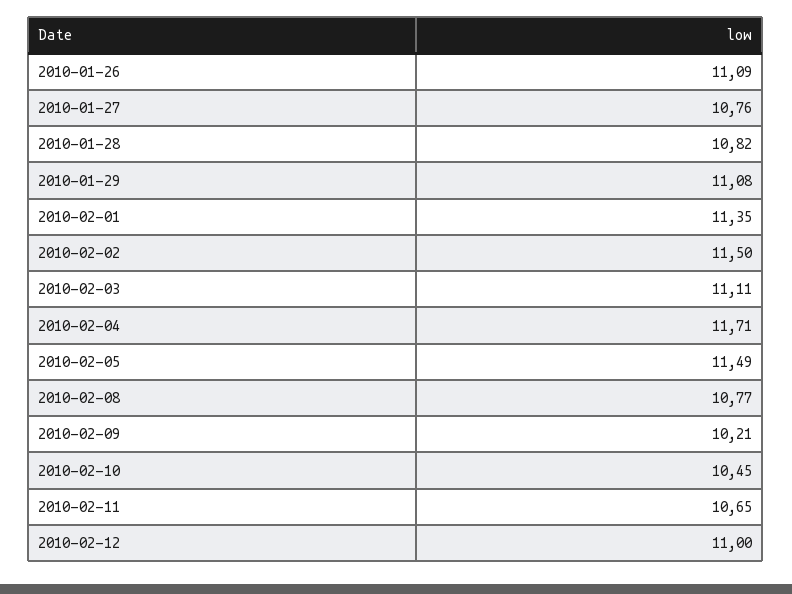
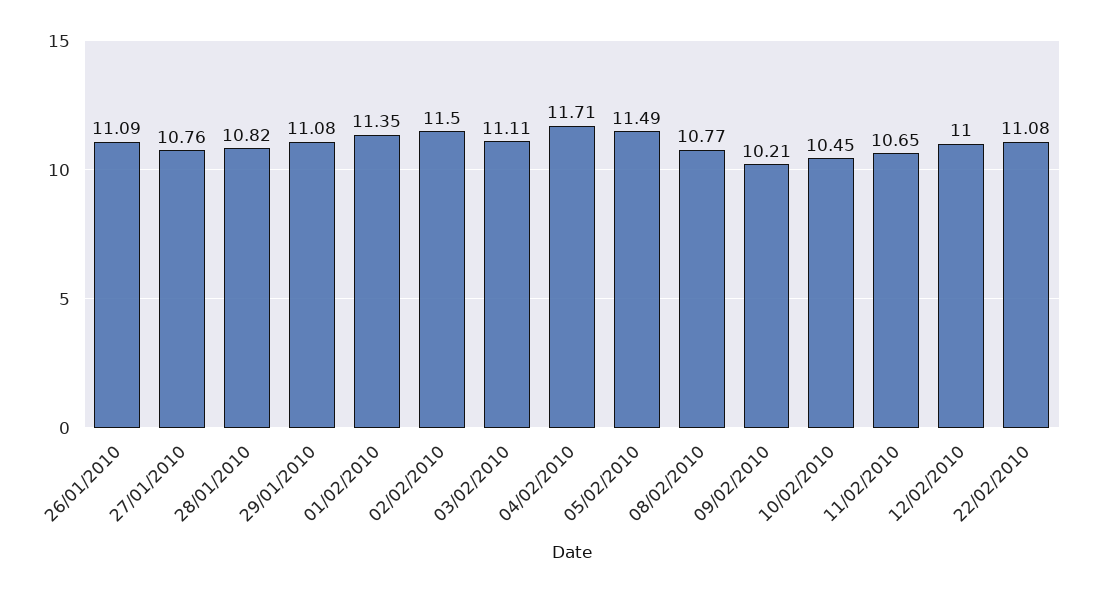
22/02/2010: none -> 11.08

